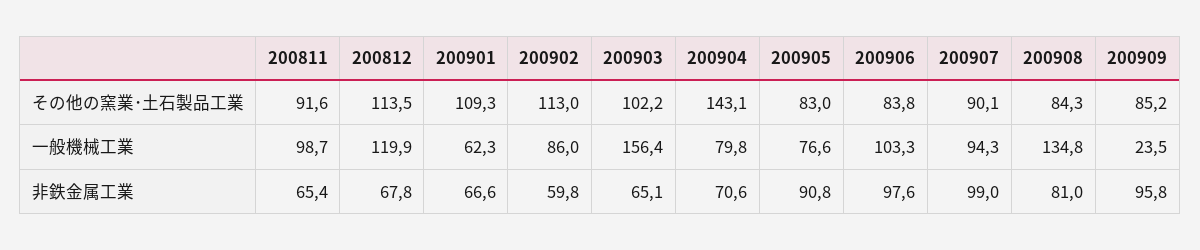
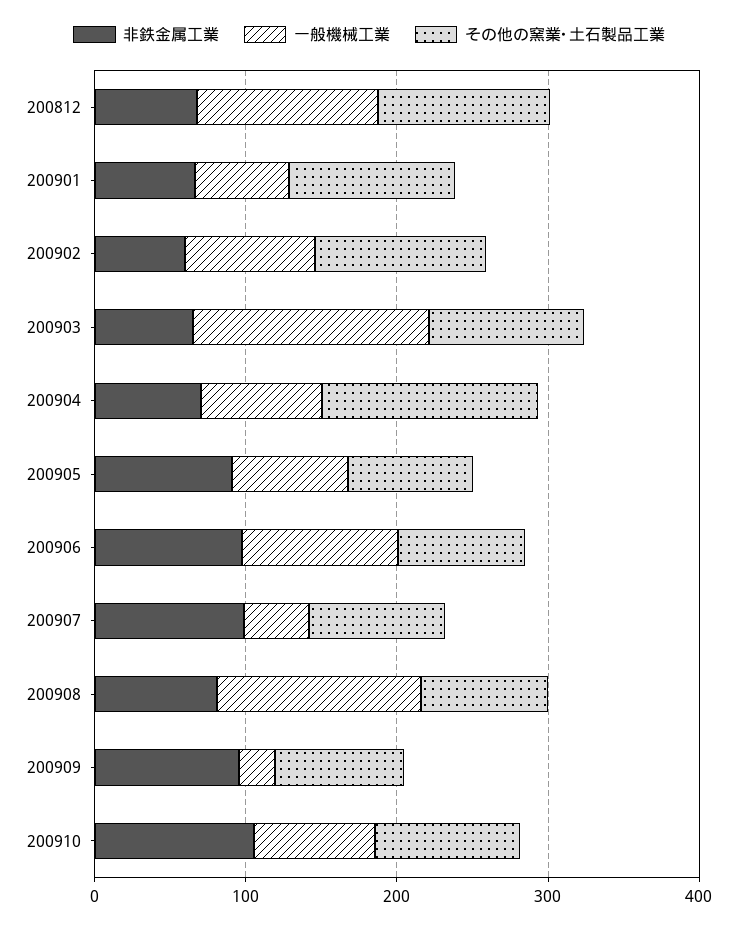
その他の窯業･土石製品工業, 200811: 91.6 -> none
一般機械工業, 200811: 98.7 -> none
一般機械工業, 200907: 94.3 -> 40
非鉄金属工業, 200811: 65.4 -> none
非鉄金属工業, 200910: none -> 100
一般機械工業, 200910: none -> 80
その他の窯業･土石製品工業, 200910: none -> 100

